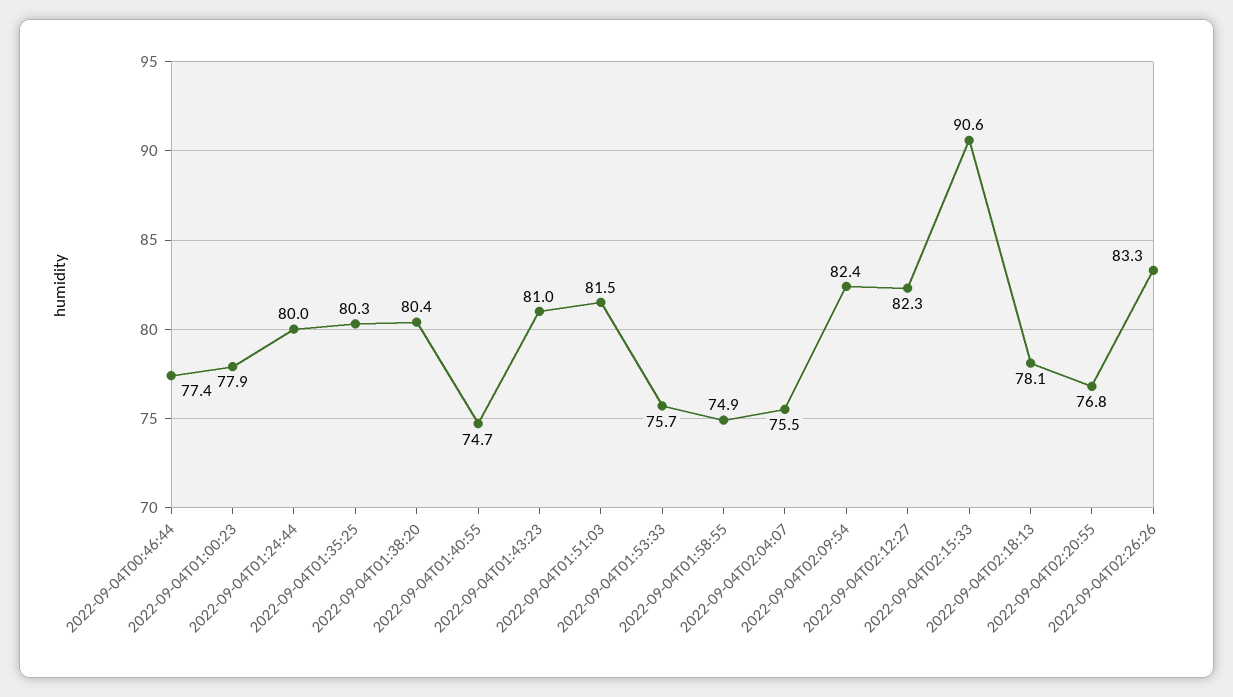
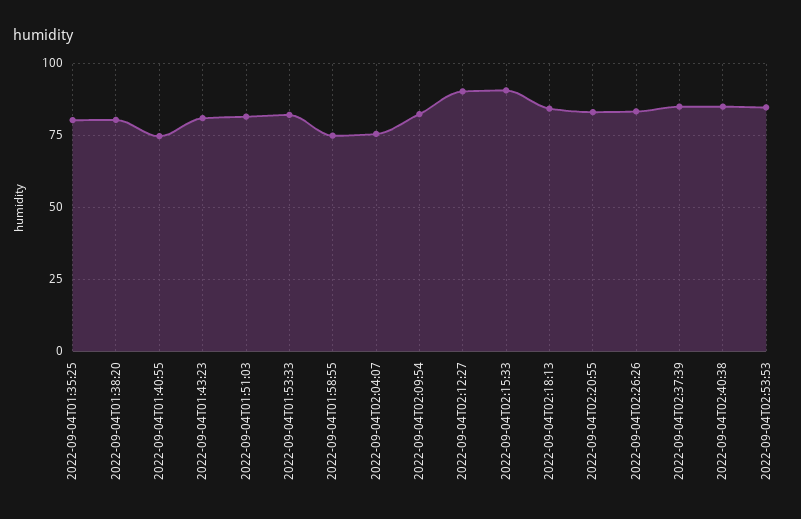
2022-09-04T00:46:44: 77.4 -> none
2022-09-04T01:00:23: 77.9 -> none
2022-09-04T01:24:44: 80 -> none
2022-09-04T01:53:33: 75.7 -> 82.5
2022-09-04T02:12:27: 82.3 -> 90
2022-09-04T02:18:13: 78.1 -> 85
2022-09-04T02:20:55: 76.8 -> 82.5
2022-09-04T02:37:39: none -> 85
2022-09-04T02:40:38: none -> 85
2022-09-04T02:53:53: none -> 85

